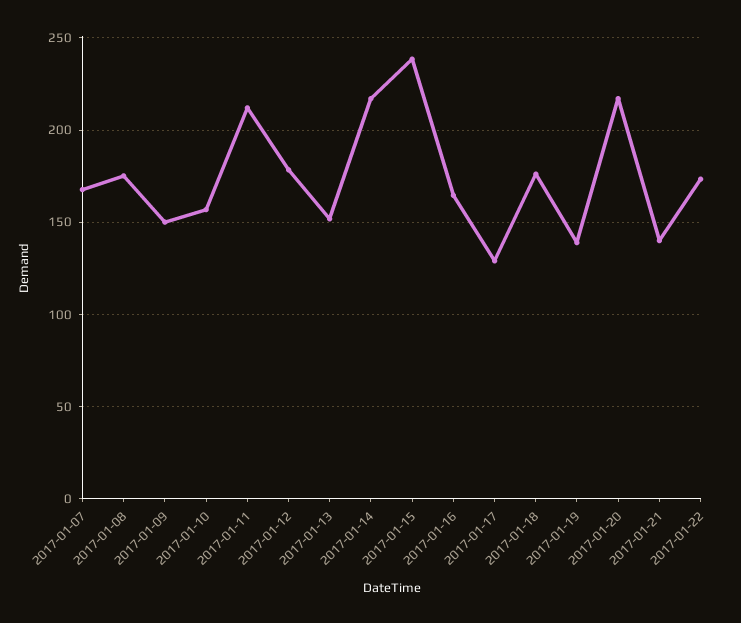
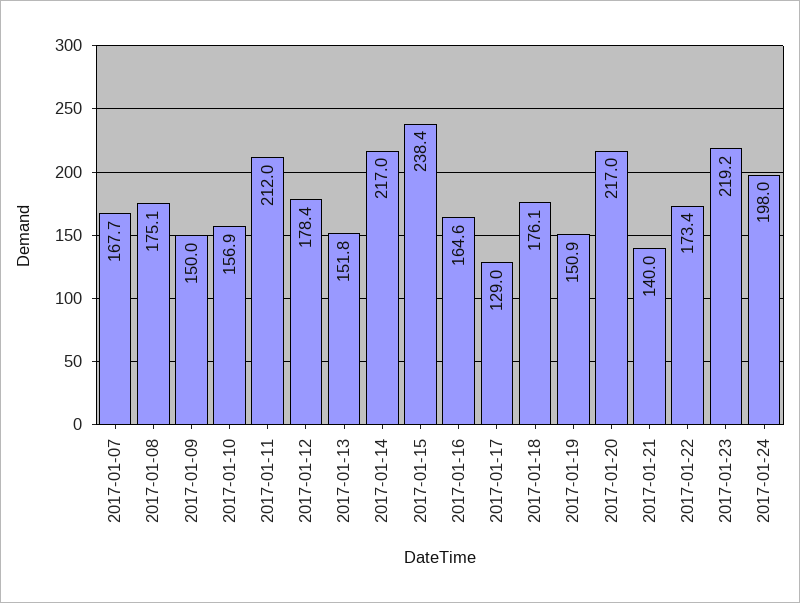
2017-01-19: 140 -> 150.9
2017-01-23: none -> 219.2
2017-01-24: none -> 198

